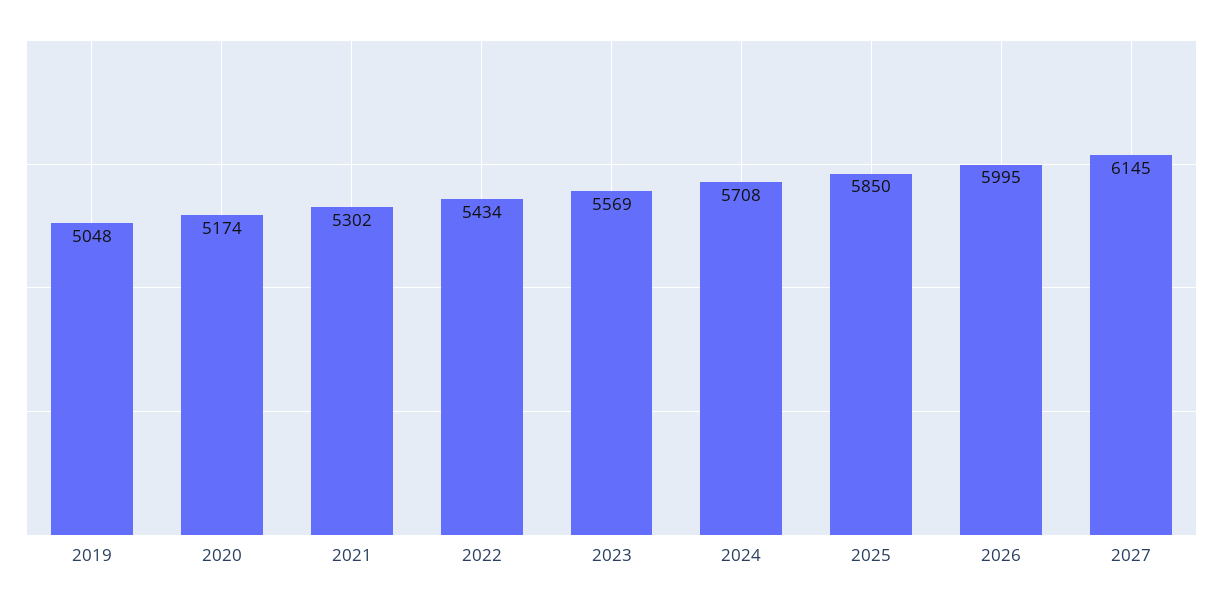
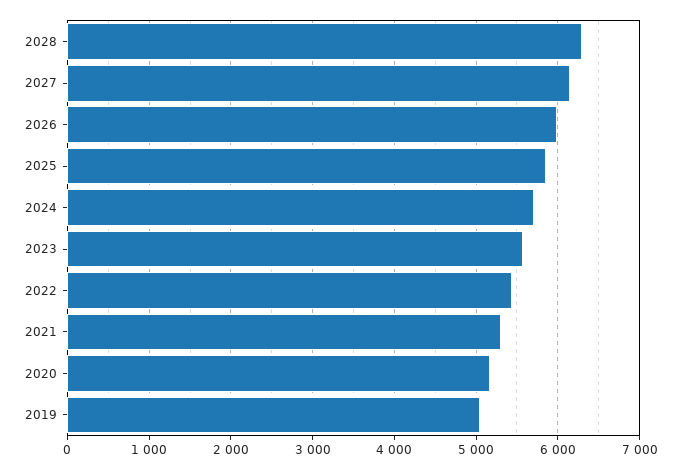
2028: none -> 6300

